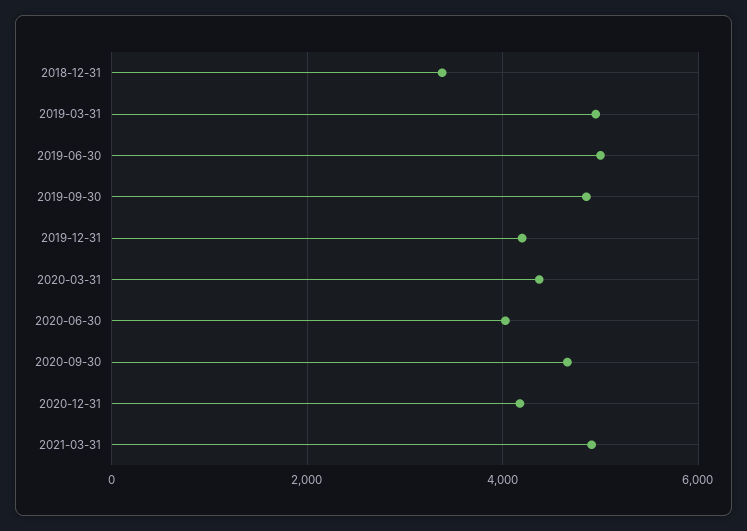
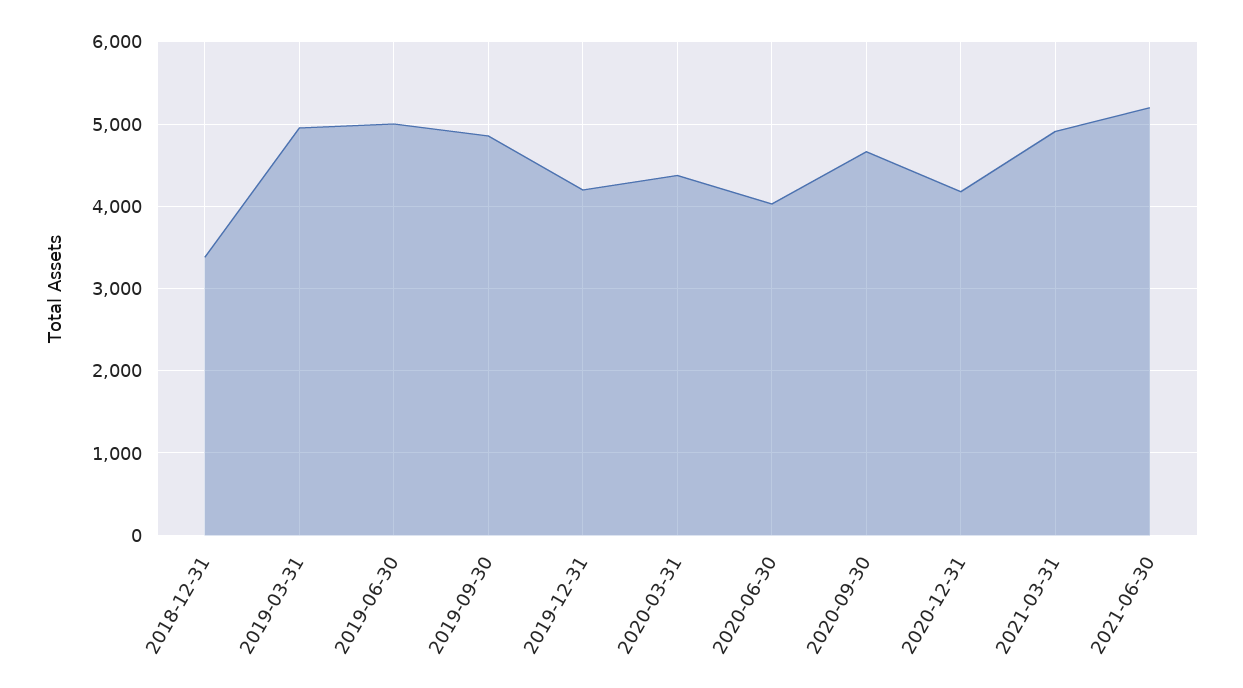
2021-06-30: none -> 5200

